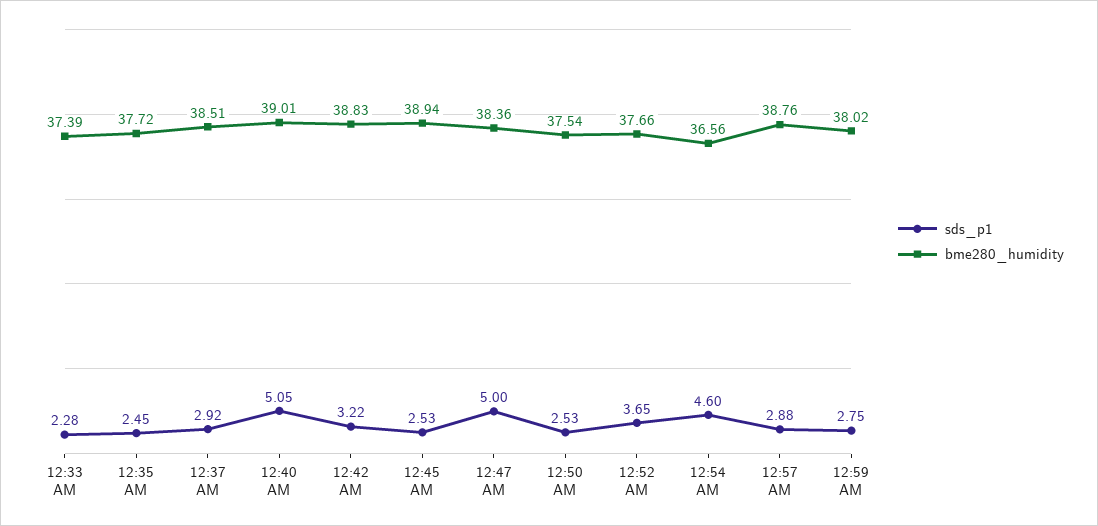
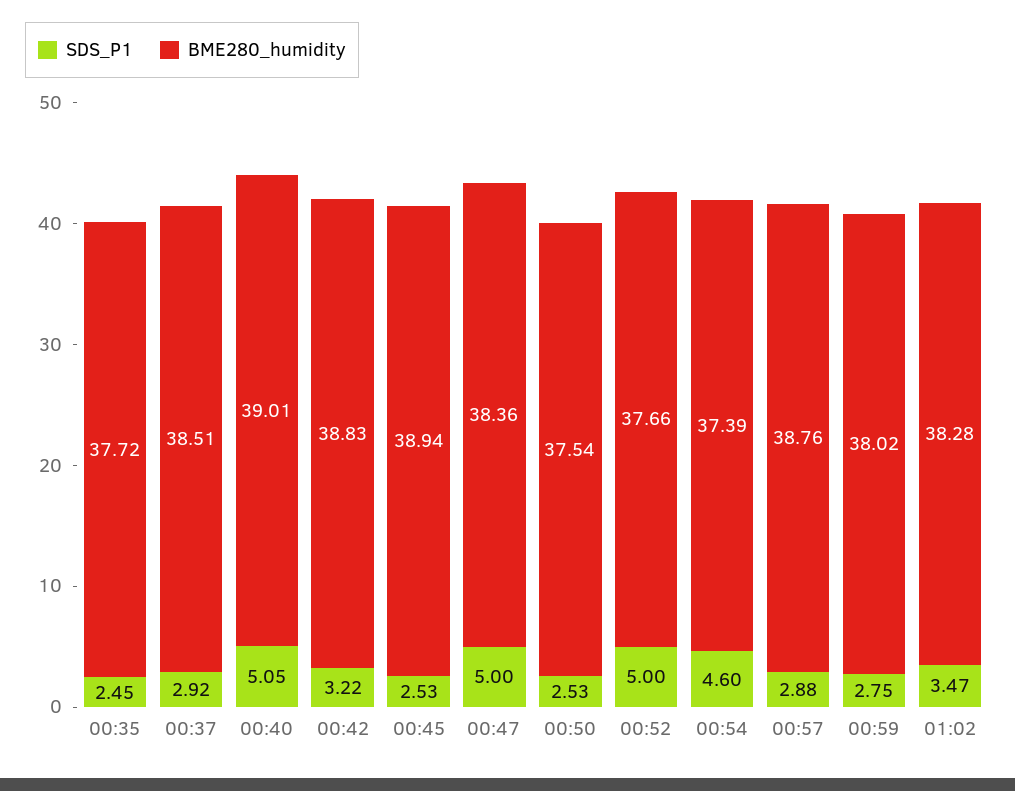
sds_p1, 12:33 AM: 2.28 -> none
bme280_humidity, 12:33 AM: 37.39 -> none
sds_p1, 12:52 AM: 3.65 -> 5
bme280_humidity, 12:54 AM: 36.56 -> 37.39
sds_p1, 01:02: none -> 3.47
bme280_humidity, 01:02: none -> 38.28

